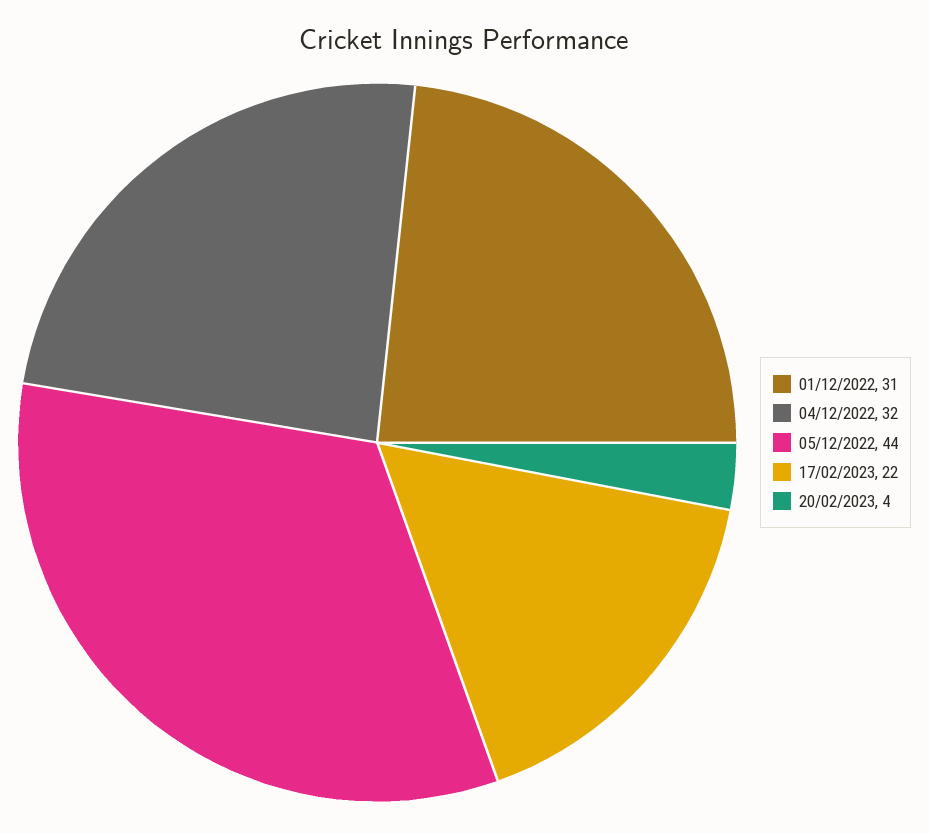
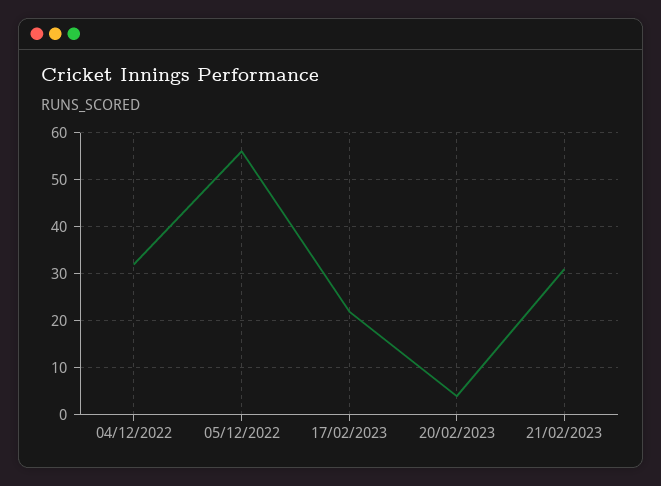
01/12/2022: 31 -> none
05/12/2022: 44 -> 55
21/02/2023: none -> 30

